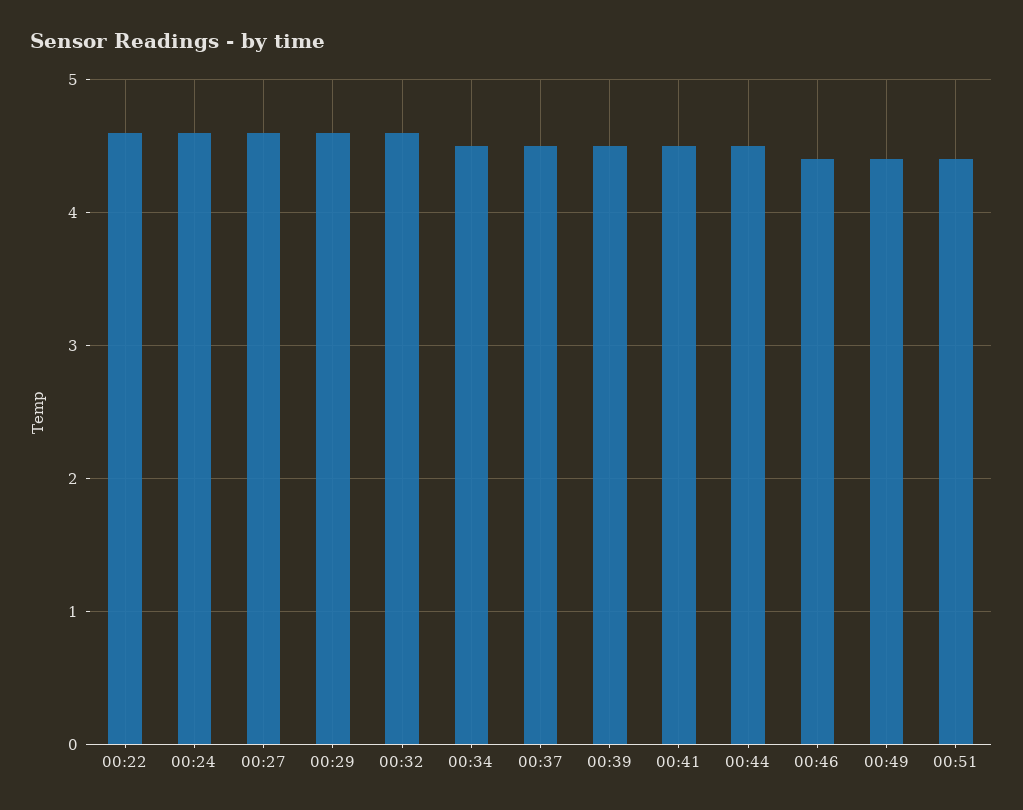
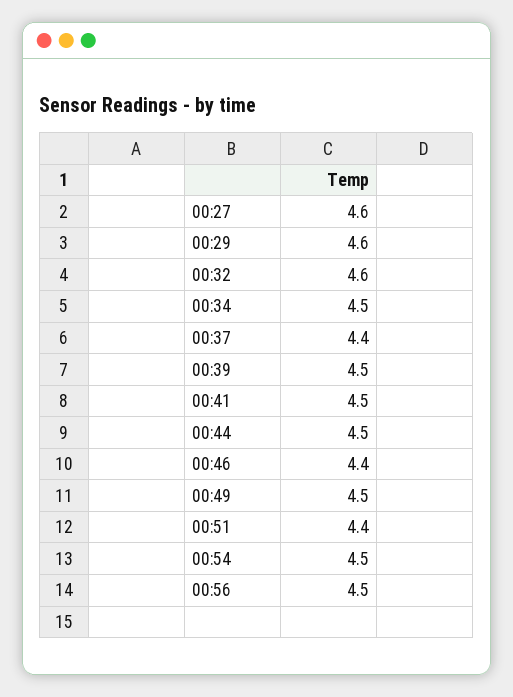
00:22: 4.6 -> none
00:24: 4.6 -> none
00:37: 4.5 -> 4.4
00:49: 4.4 -> 4.5
00:54: none -> 4.5
00:56: none -> 4.5

